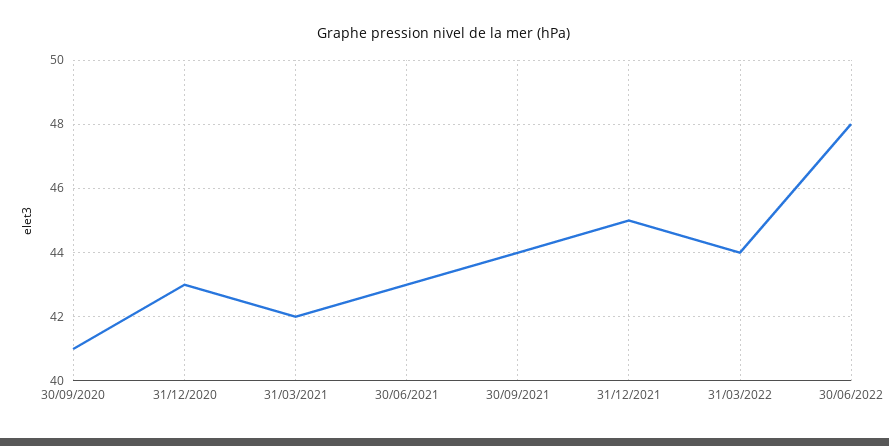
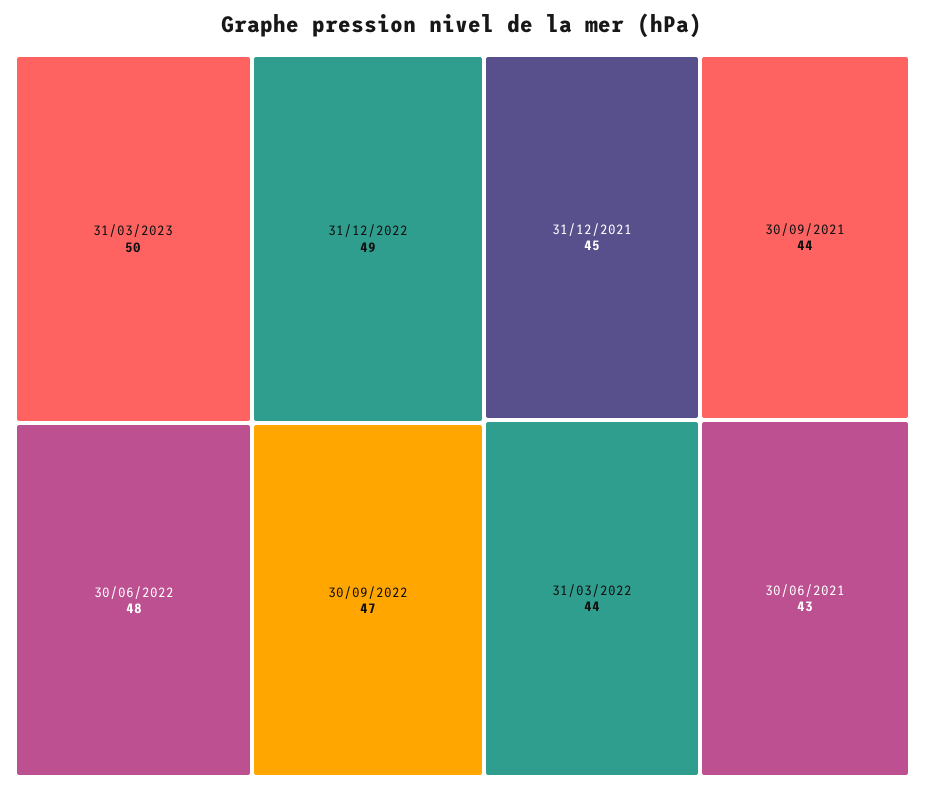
30/09/2020: 41 -> none
31/12/2020: 43 -> none
31/03/2021: 42 -> none
31/03/2023: none -> 50
31/12/2022: none -> 49
30/09/2022: none -> 47

